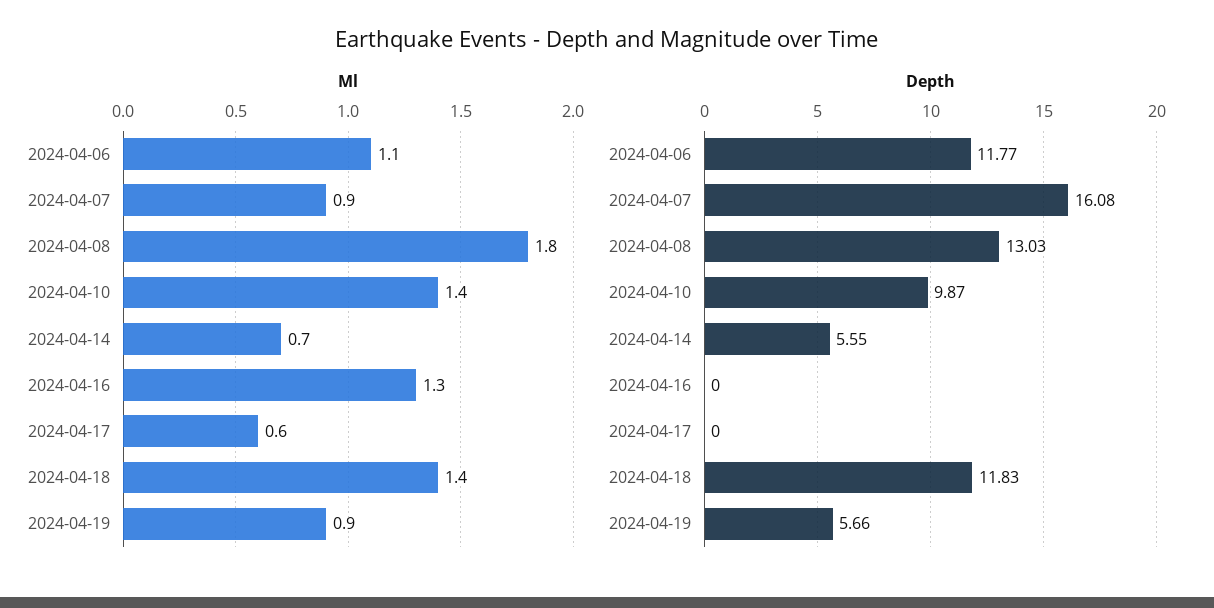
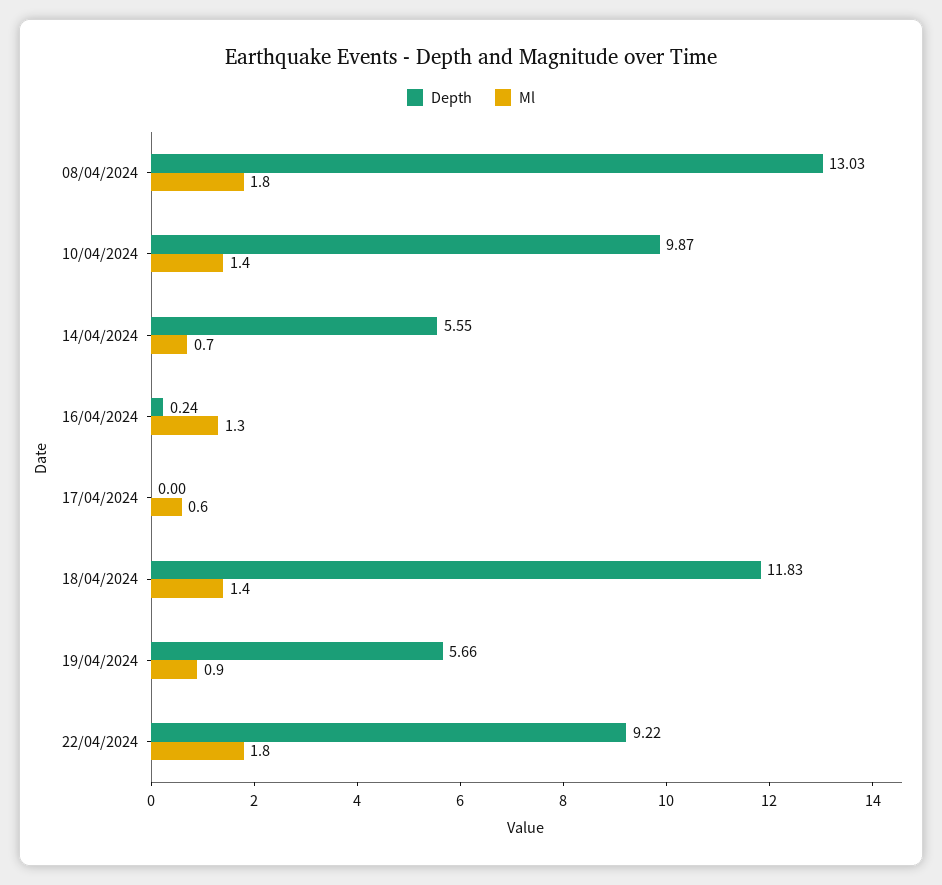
Ml, 2024-04-06: 1.1 -> none
Ml, 2024-04-07: 0.9 -> none
Depth, 2024-04-06: 11.77 -> none
Depth, 2024-04-07: 16.08 -> none
Depth, 2024-04-16: 0 -> 0.24
Depth, 22/04/2024: none -> 9.22
Ml, 22/04/2024: none -> 1.8

